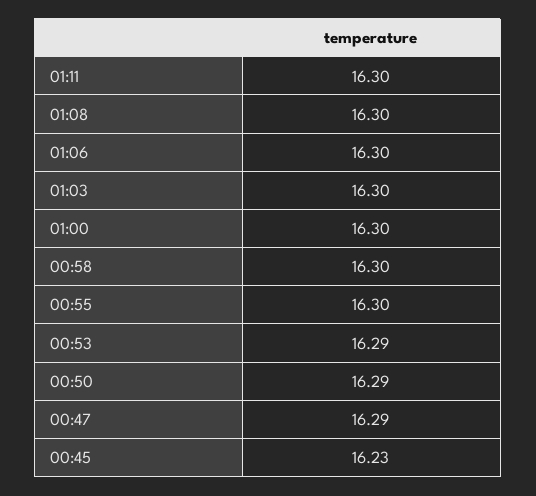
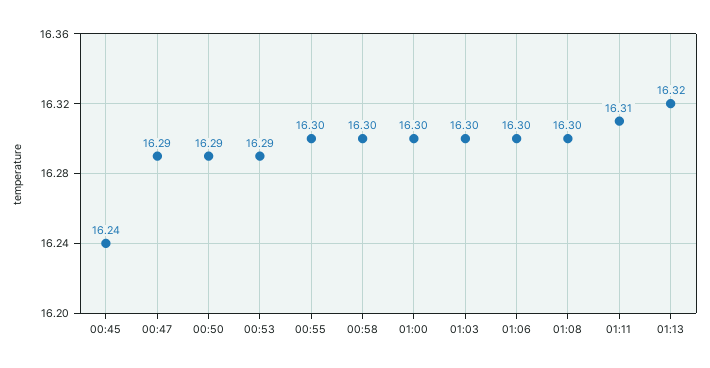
01:11: 16.3 -> 16.31
00:45: 16.23 -> 16.24
01:13: none -> 16.32

